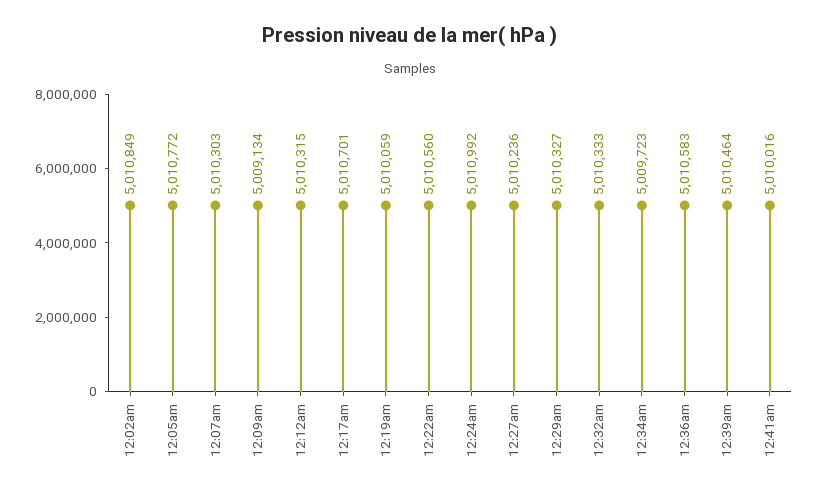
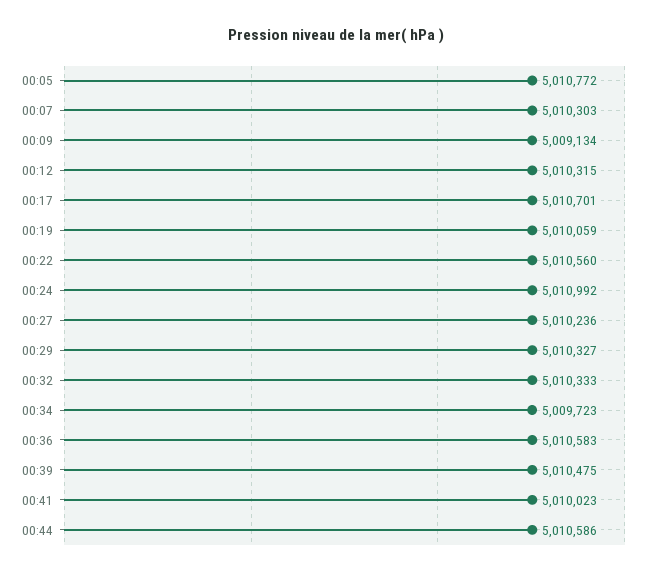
12:02am: 5010849 -> none
12:39am: 5010464 -> 5010475
12:41am: 5010016 -> 5010023
00:44: none -> 5010586

